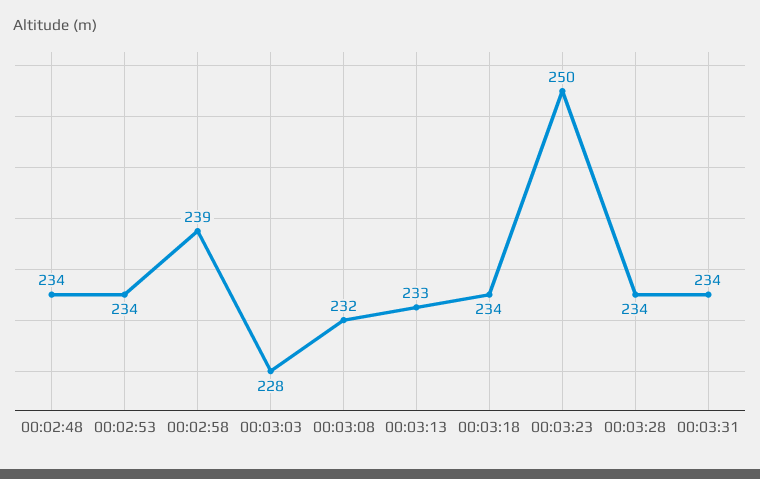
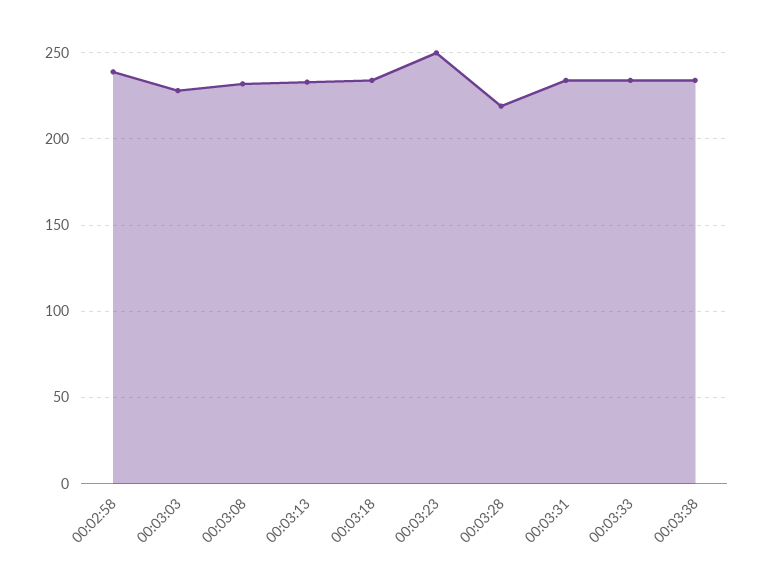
00:02:48: 234 -> none
00:02:53: 234 -> none
00:03:28: 234 -> 220
00:03:33: none -> 235
00:03:38: none -> 235

